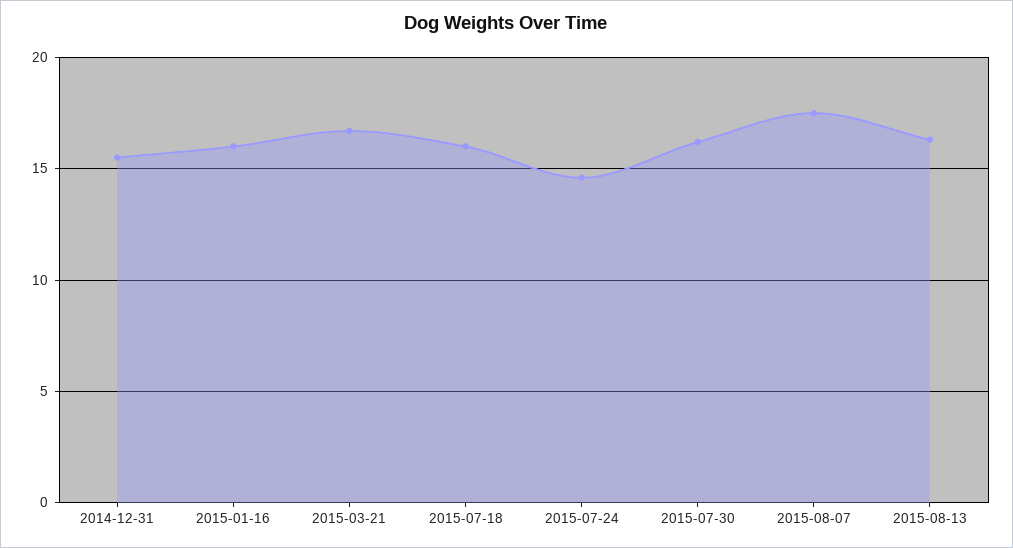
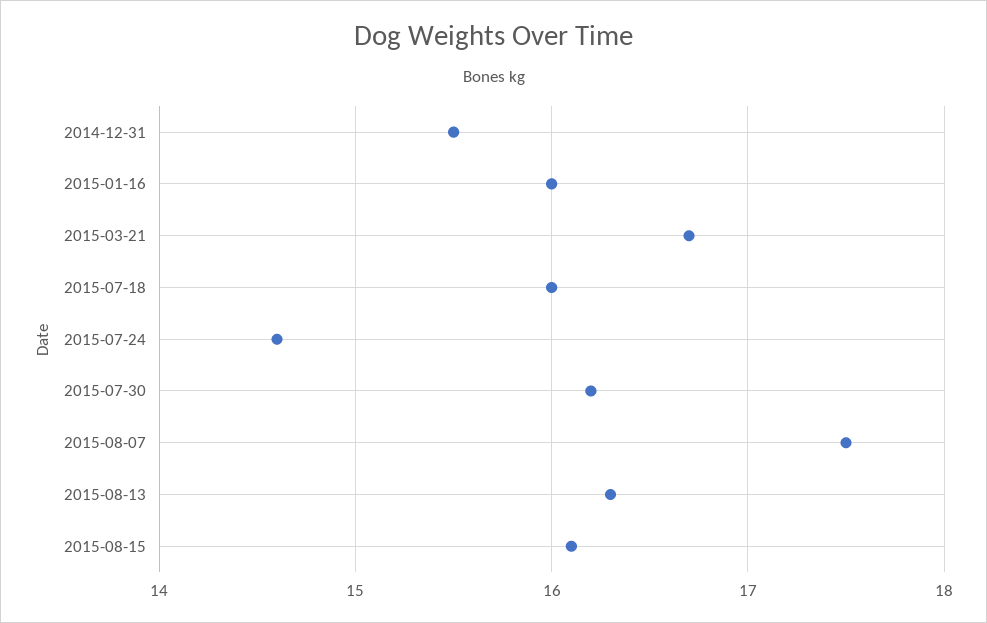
2015-08-15: none -> 16.1

